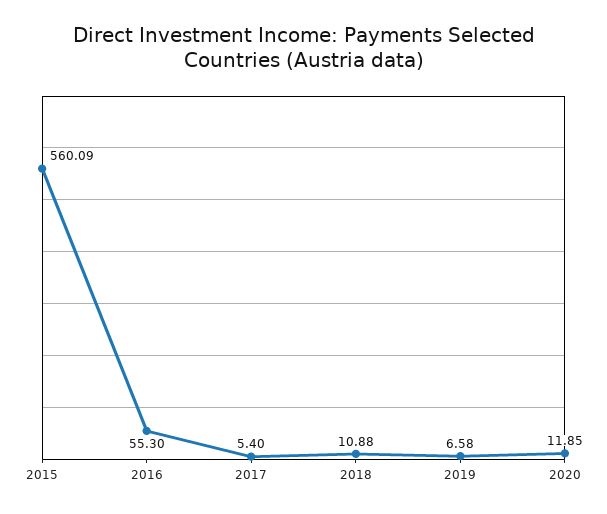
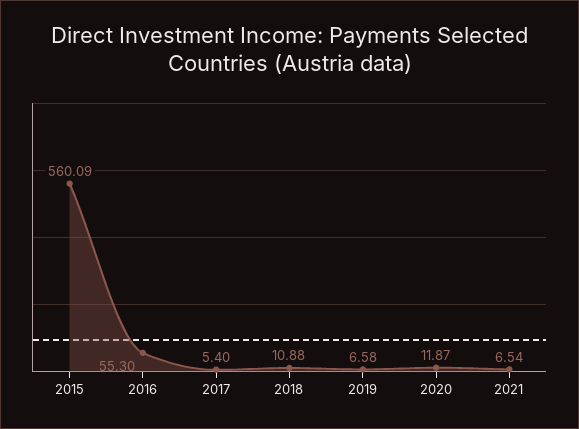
2020: 11.85 -> 11.87
2021: none -> 6.54

